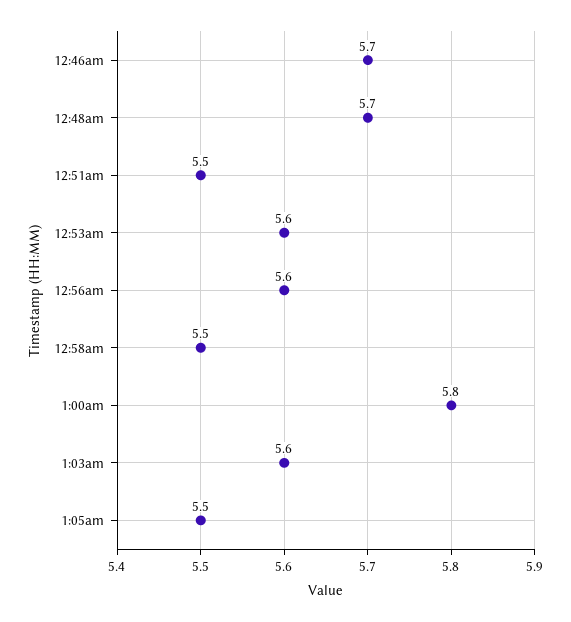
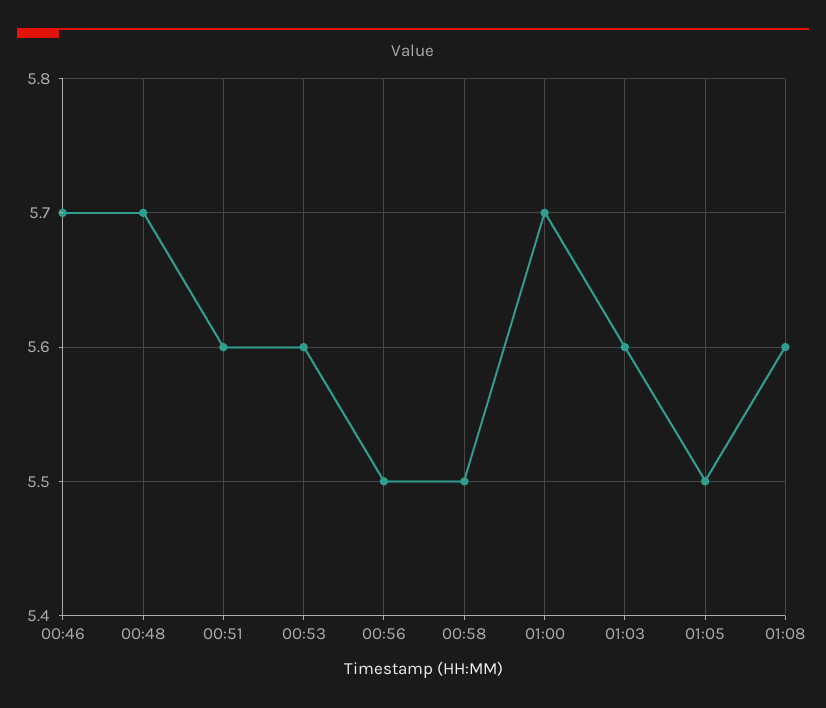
12:51am: 5.5 -> 5.6
12:56am: 5.6 -> 5.5
1:00am: 5.8 -> 5.7
01:08: none -> 5.6

